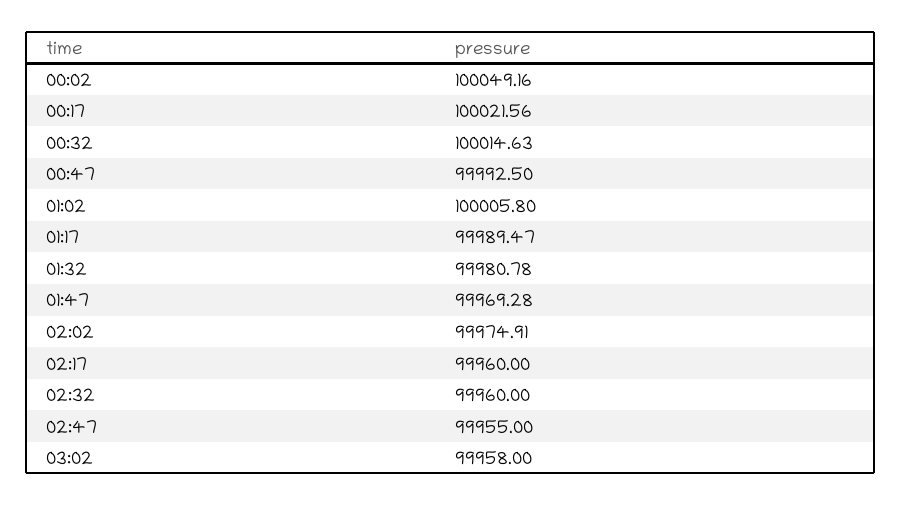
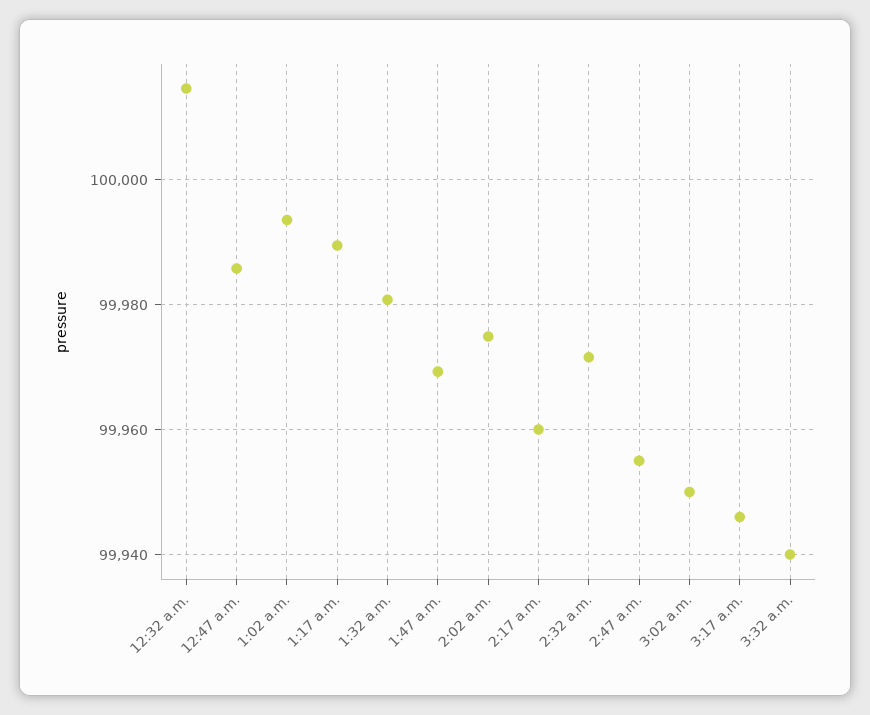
00:02: 100049.16 -> none
00:17: 100021.56 -> none
00:47: 99992.5 -> 99986
01:02: 100005.8 -> 99994
02:32: 99960 -> 99972
03:02: 99958 -> 99950
3:17 a.m.: none -> 99946
3:32 a.m.: none -> 99940

